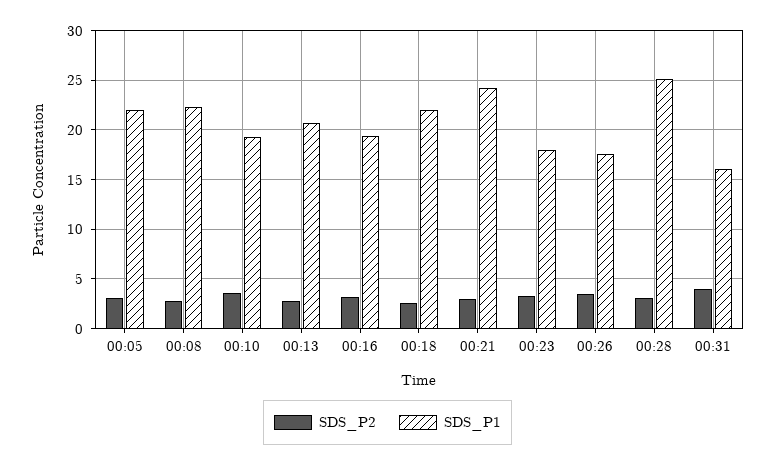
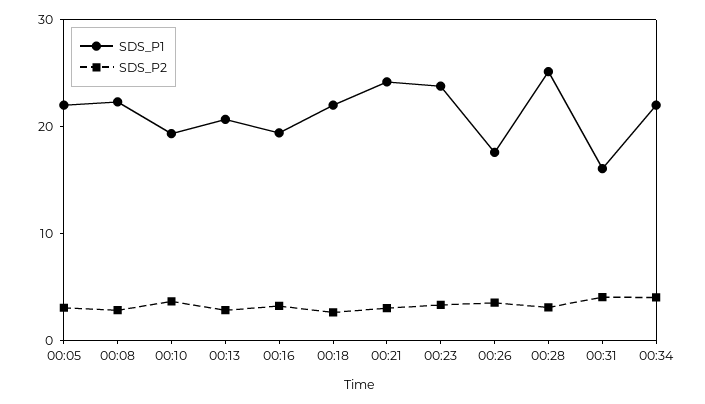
SDS_P1, 00:23: 18 -> 24
SDS_P1, 00:34: none -> 22
SDS_P2, 00:34: none -> 4

